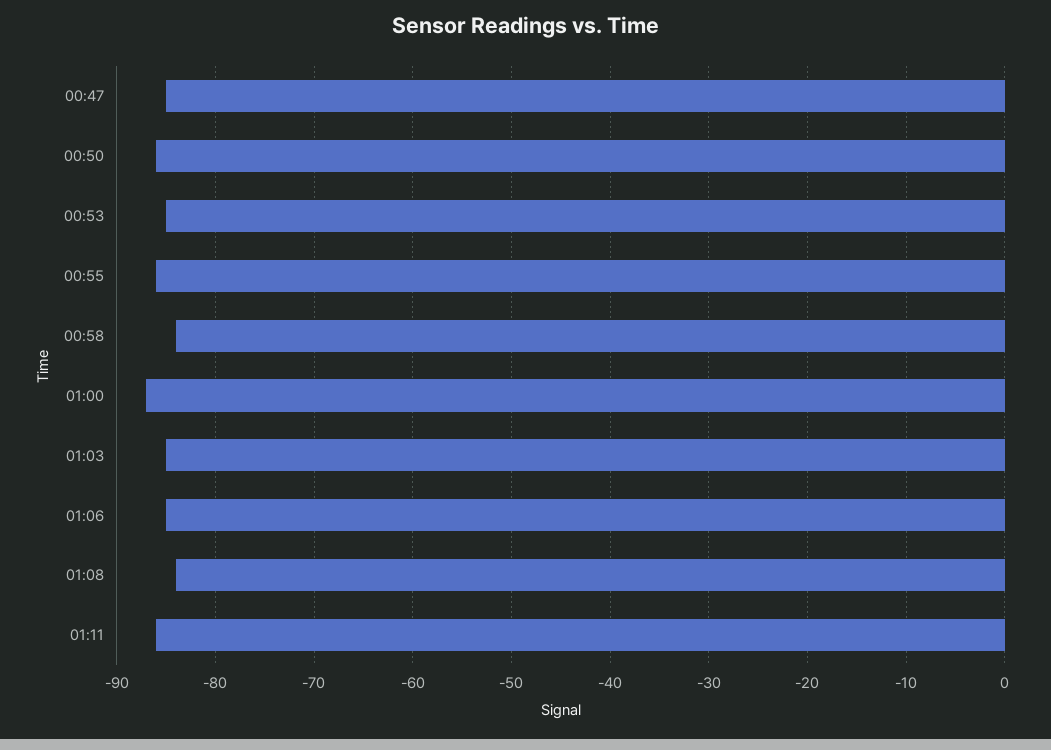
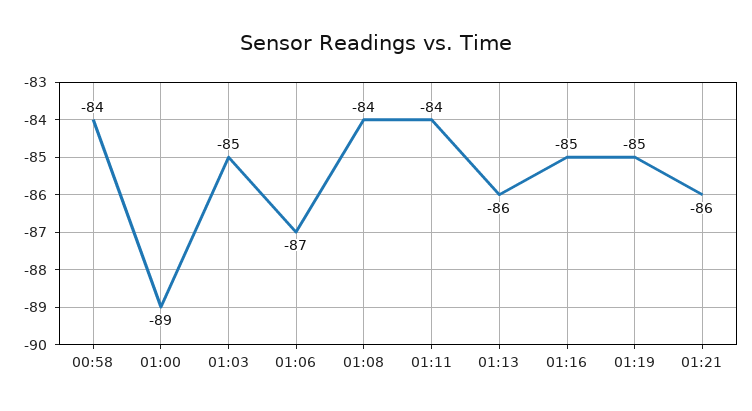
00:47: -85 -> none
00:50: -86 -> none
00:53: -85 -> none
00:55: -86 -> none
01:00: -87 -> -89
01:06: -85 -> -87
01:11: -86 -> -84
01:13: none -> -86
01:16: none -> -85
01:19: none -> -85
01:21: none -> -86

